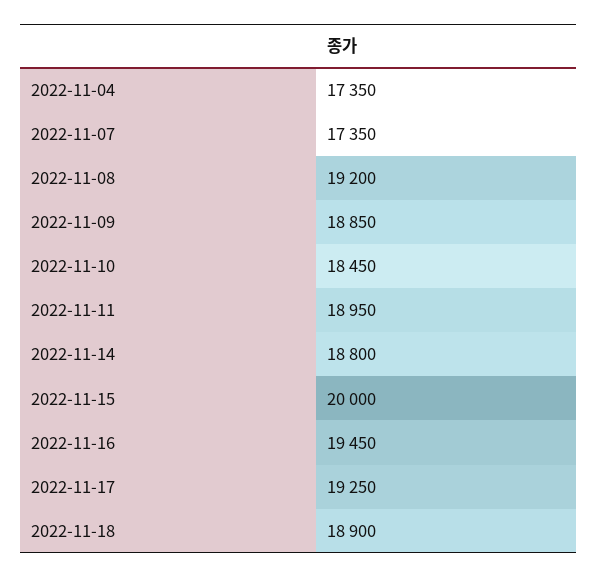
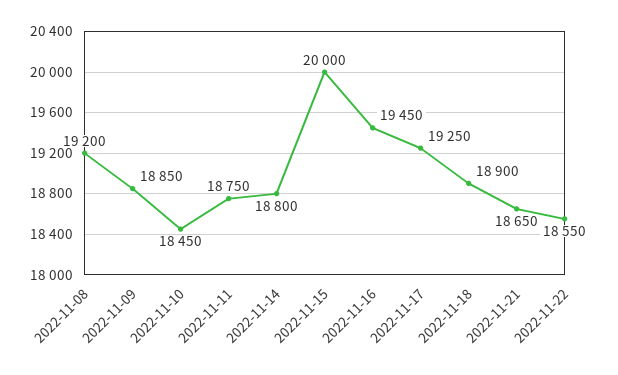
2022-11-04: 17350 -> none
2022-11-07: 17350 -> none
2022-11-11: 18950 -> 18750
2022-11-21: none -> 18650
2022-11-22: none -> 18550

